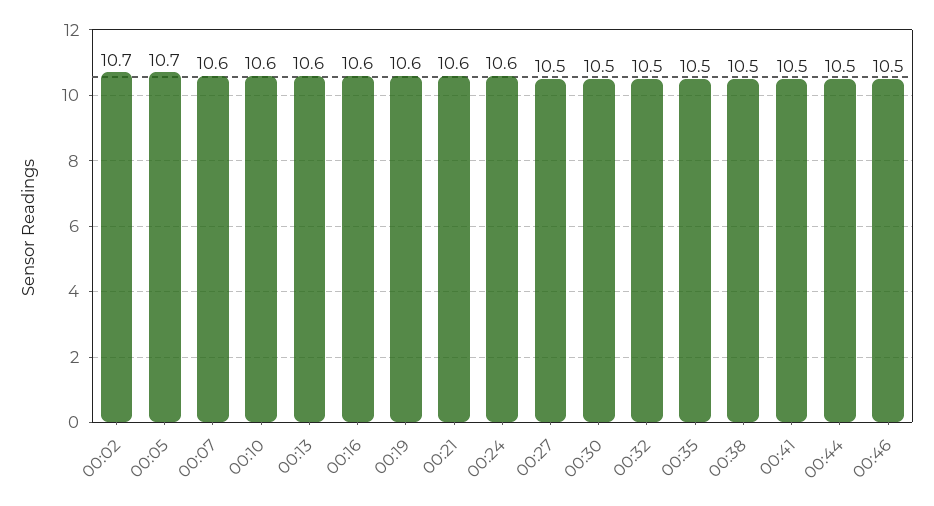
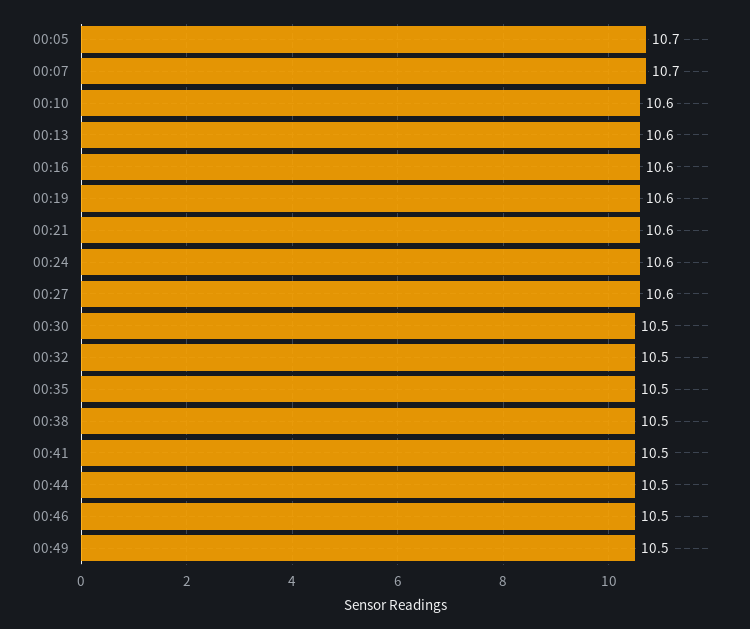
00:02: 10.7 -> none
00:07: 10.6 -> 10.7
00:27: 10.5 -> 10.6
00:49: none -> 10.5

